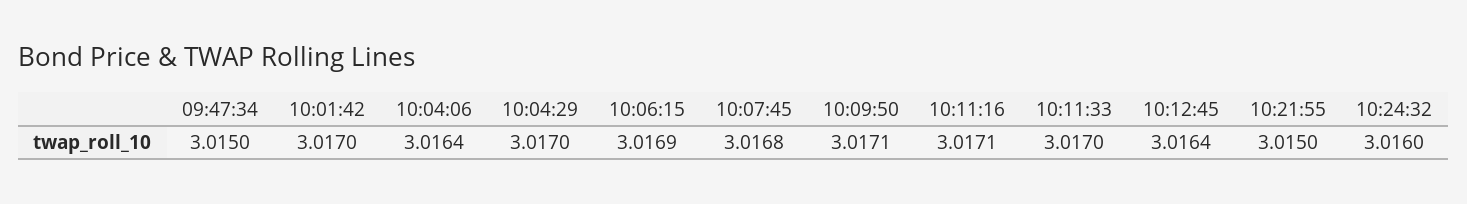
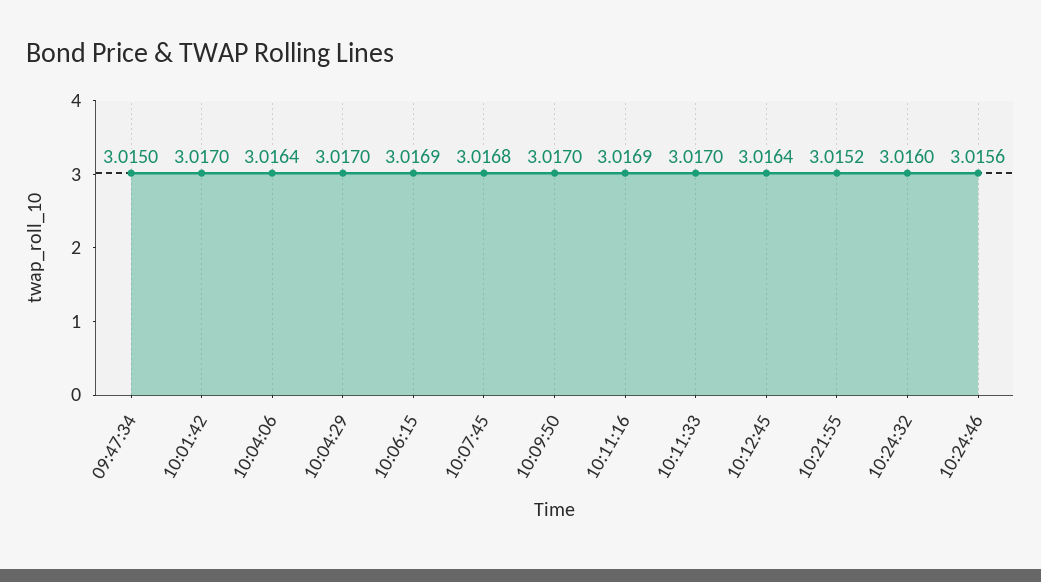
10:09:50: 3.0171 -> 3.017
10:11:16: 3.0171 -> 3.0169
10:21:55: 3.015 -> 3.0152
10:24:46: none -> 3.0156

